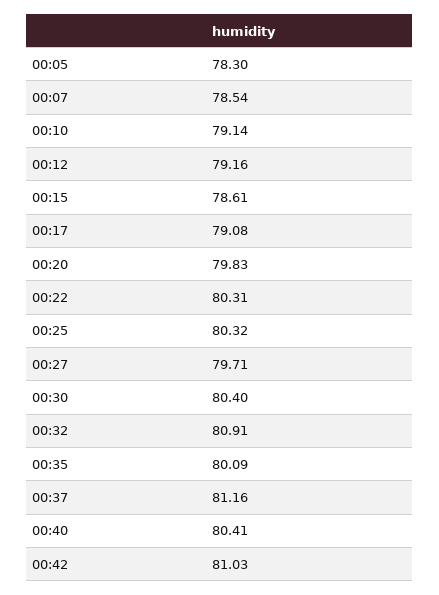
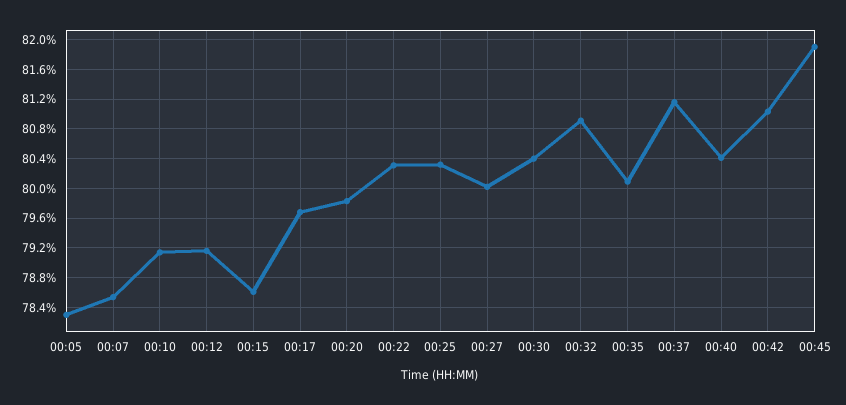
00:17: 79.08 -> 79.7
00:27: 79.71 -> 80
00:45: none -> 81.9

